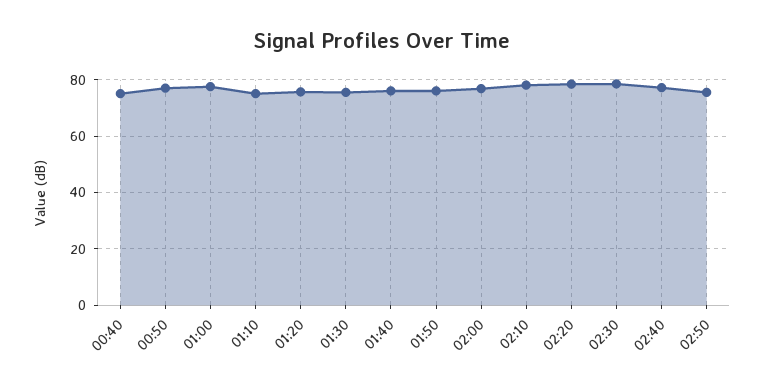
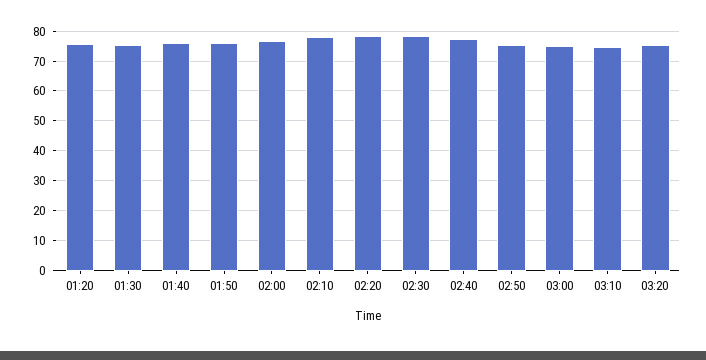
00:40: 75 -> none
00:50: 77.5 -> none
01:00: 77.5 -> none
01:10: 75 -> none
03:00: none -> 75
03:10: none -> 75
03:20: none -> 75

